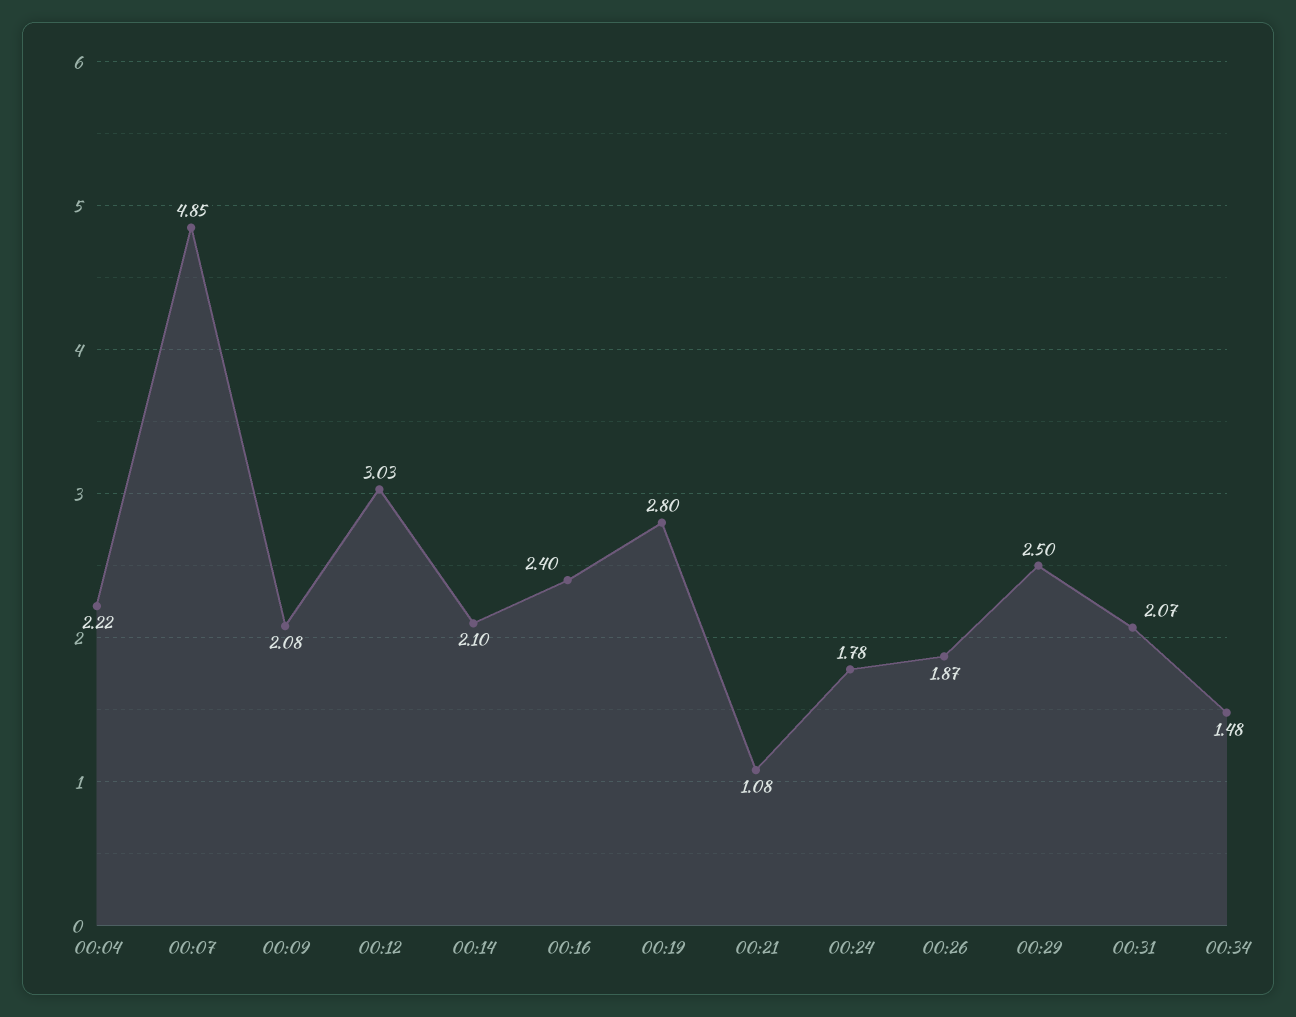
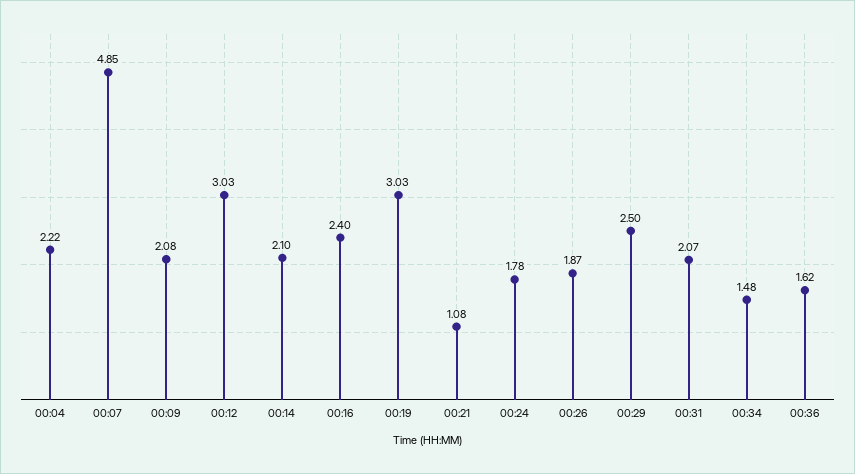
00:19: 2.8 -> 3.03
00:36: none -> 1.62

